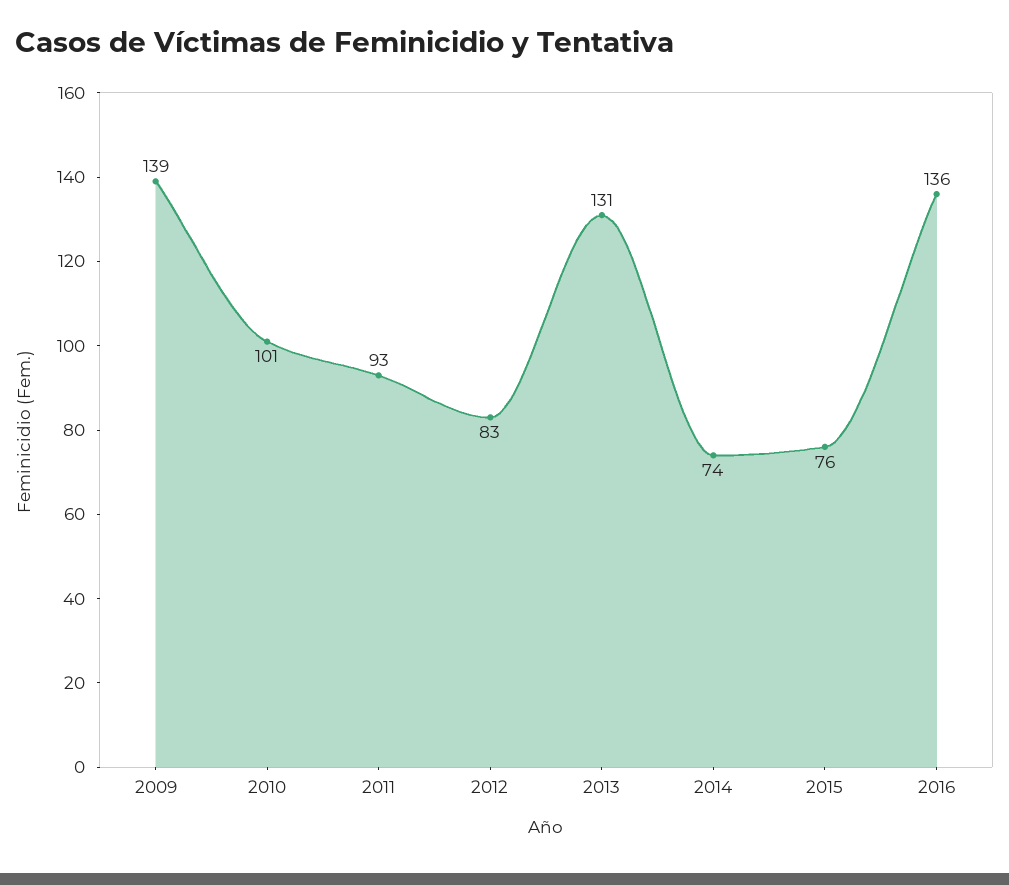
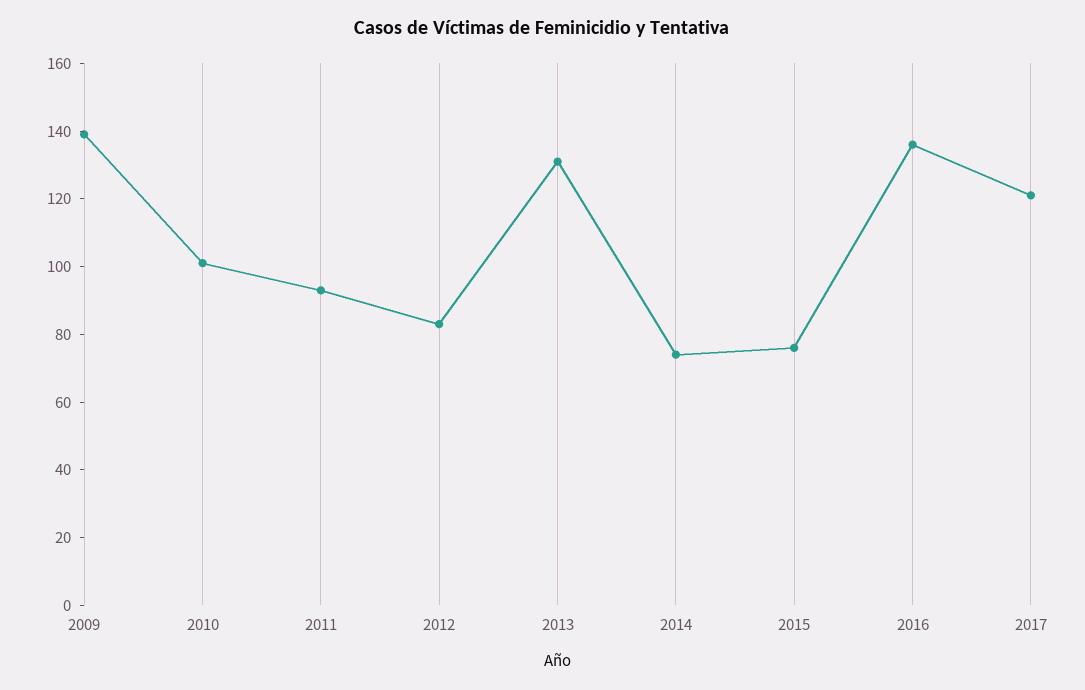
2017: none -> 120

